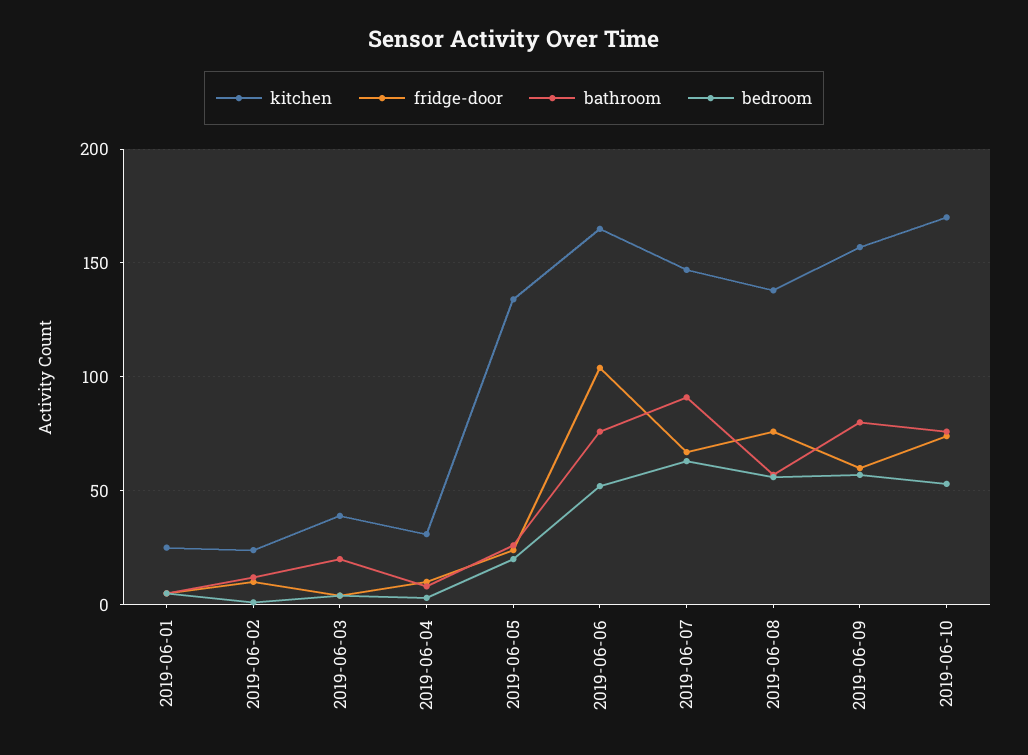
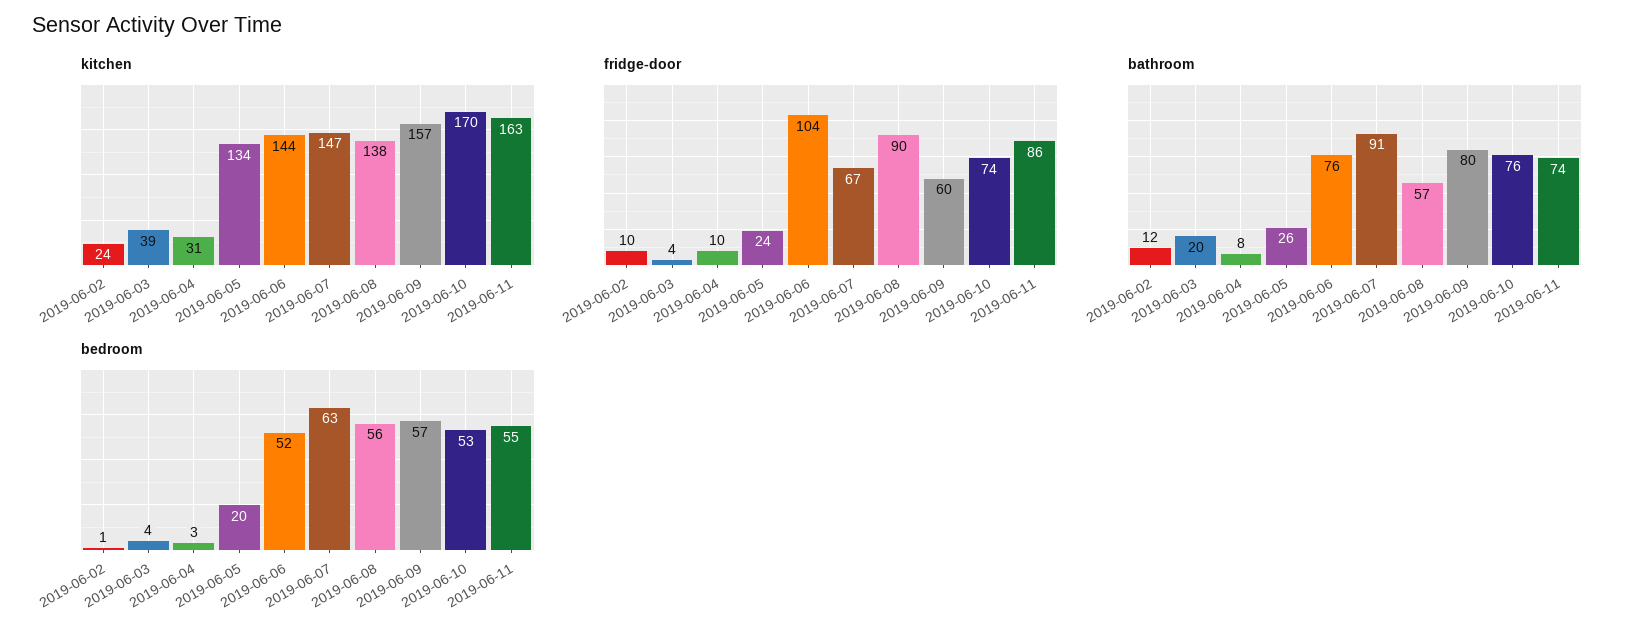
kitchen, 2019-06-01: 25 -> none
fridge-door, 2019-06-01: 5 -> none
bathroom, 2019-06-01: 5 -> none
bedroom, 2019-06-01: 5 -> none
kitchen, 2019-06-06: 165 -> 144
fridge-door, 2019-06-08: 75 -> 90
kitchen, 2019-06-11: none -> 163
fridge-door, 2019-06-11: none -> 86
bathroom, 2019-06-11: none -> 74
bedroom, 2019-06-11: none -> 55

